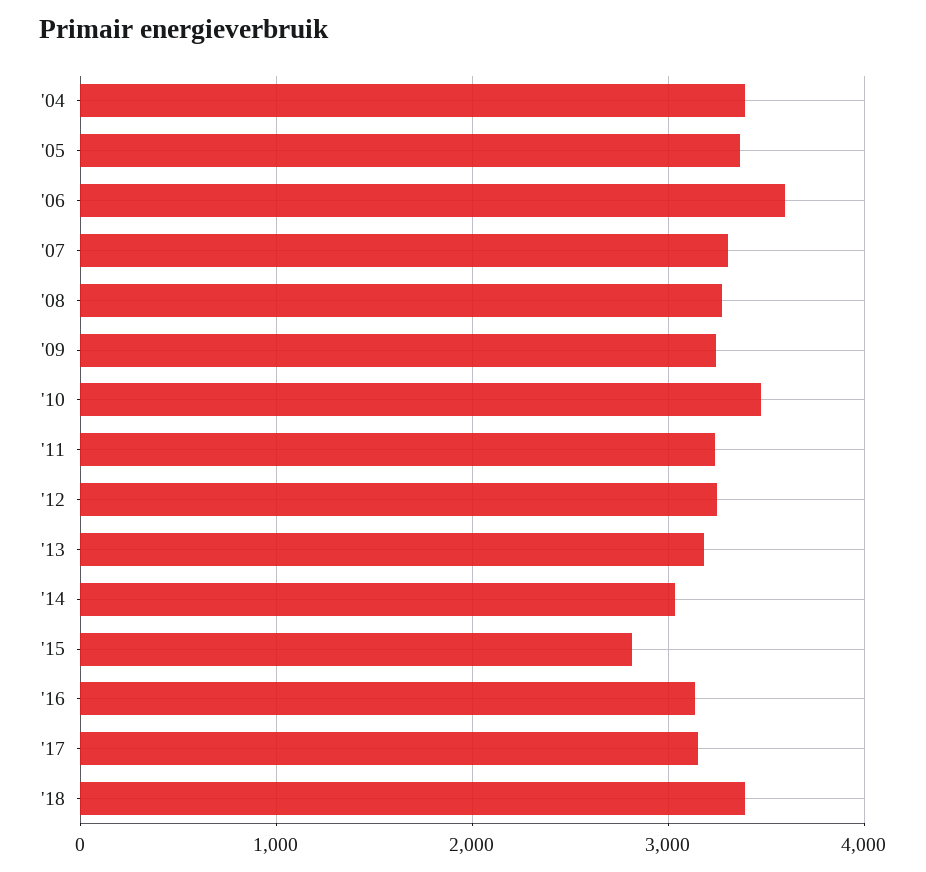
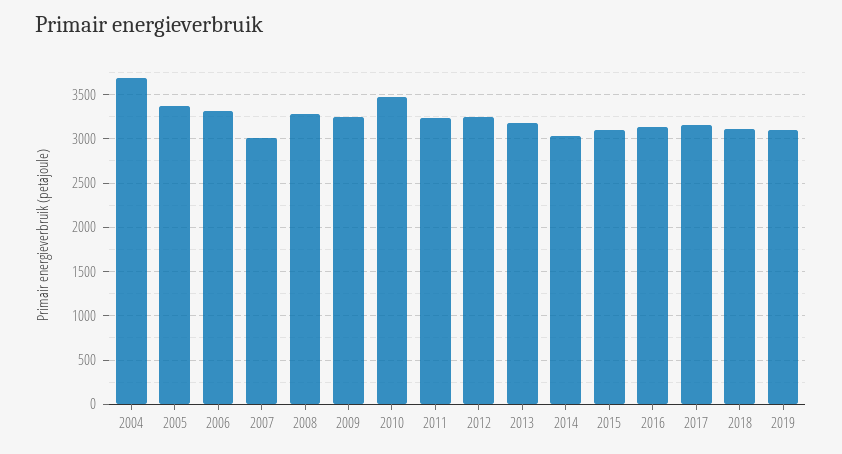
'04: 3400 -> 3700
'06: 3600 -> 3300
'07: 3300 -> 3000
'15: 2800 -> 3100
'18: 3400 -> 3100
2019: none -> 3100

